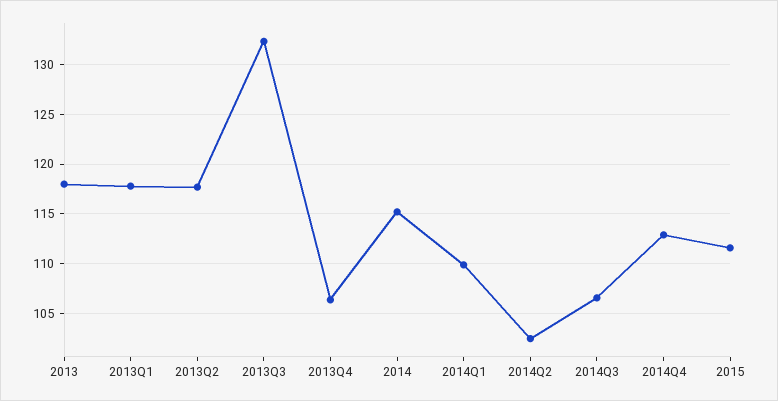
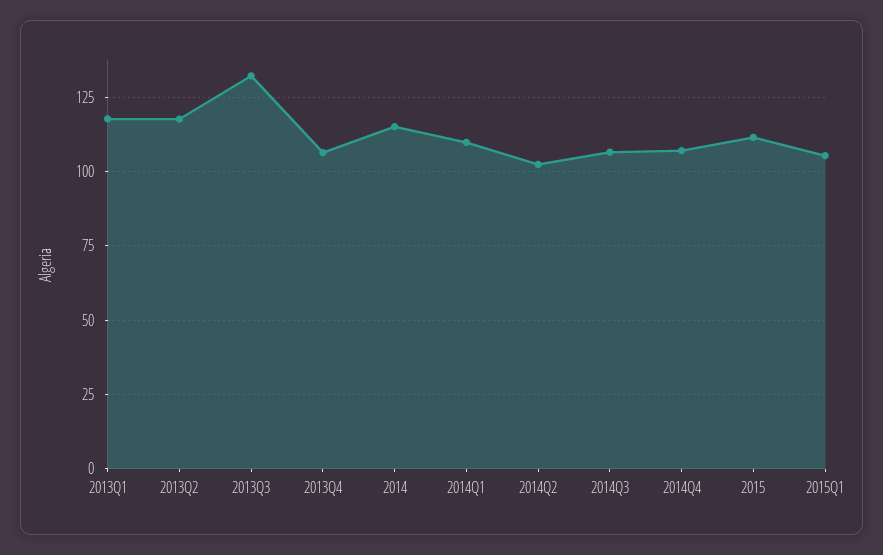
2013: 118 -> none
2014Q4: 113 -> 107.5
2015Q1: none -> 105

